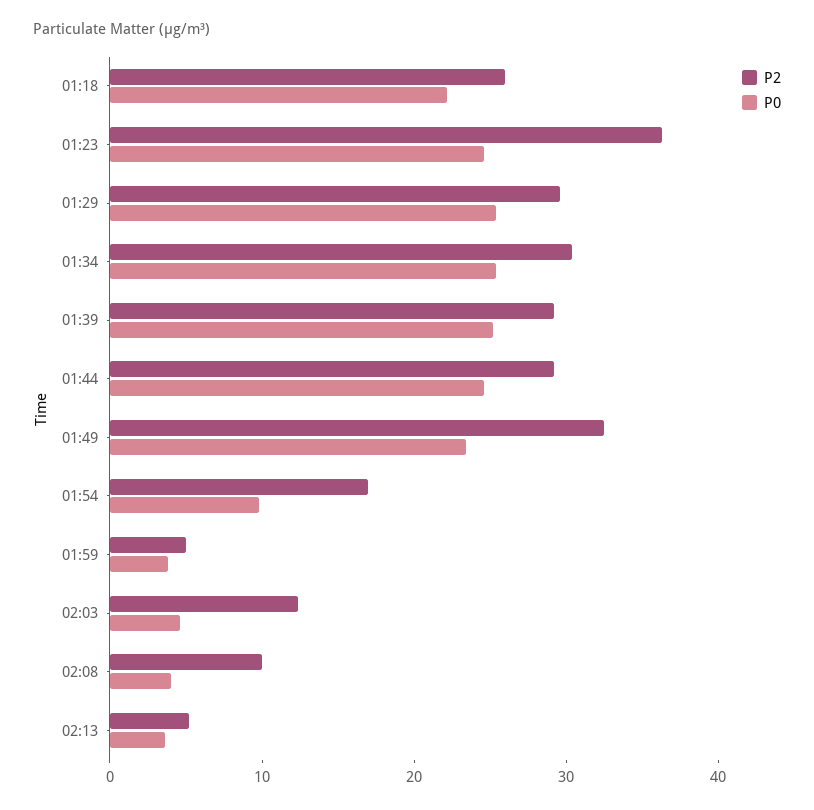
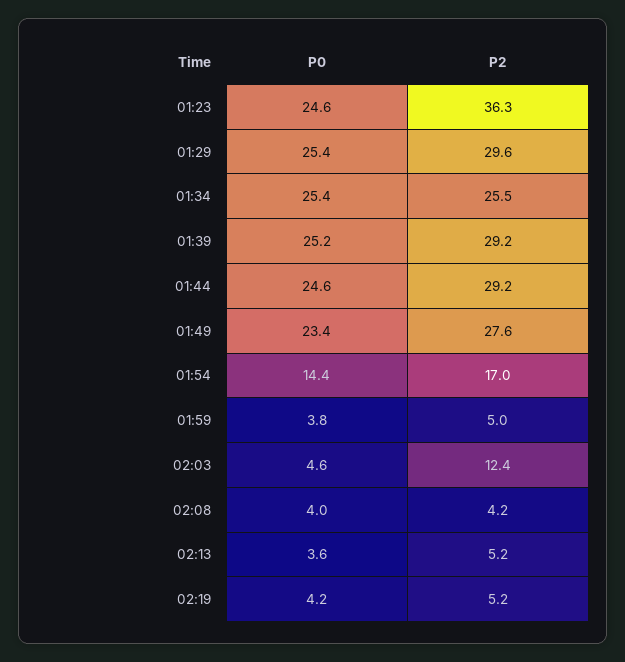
P2, 01:18: 26 -> none
P0, 01:18: 22 -> none
P2, 01:34: 30 -> 25.5
P2, 01:49: 32 -> 27.6
P0, 01:54: 10 -> 14.4
P2, 02:08: 10 -> 4.2
P0, 02:19: none -> 4.2
P2, 02:19: none -> 5.2

